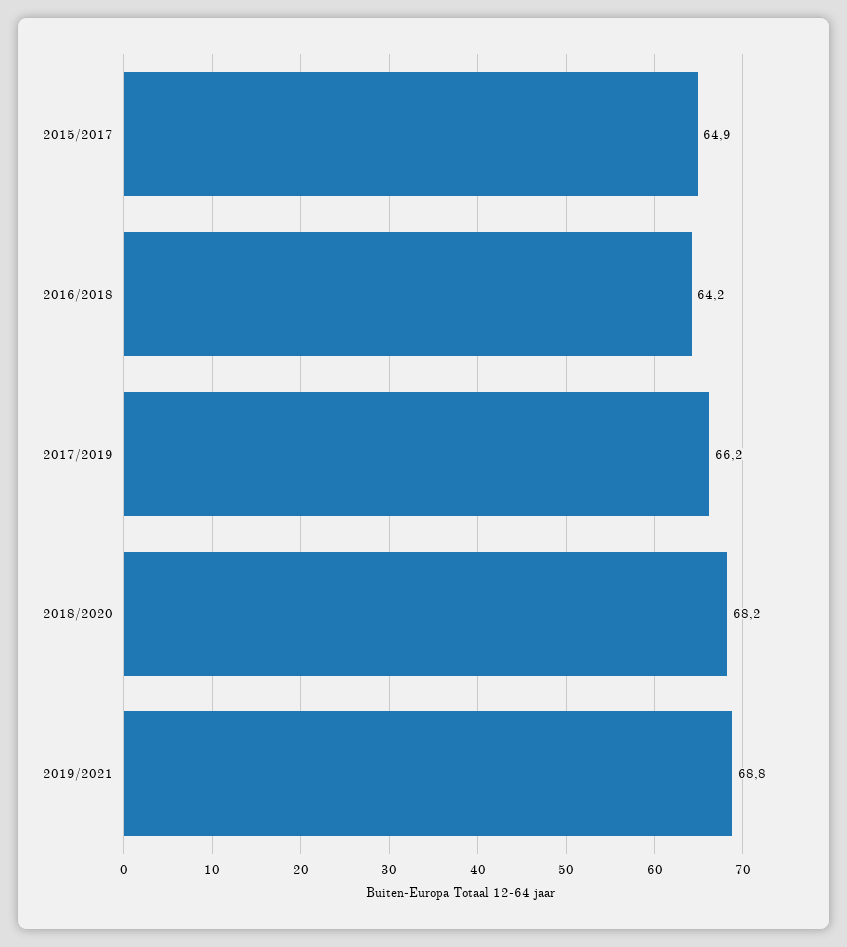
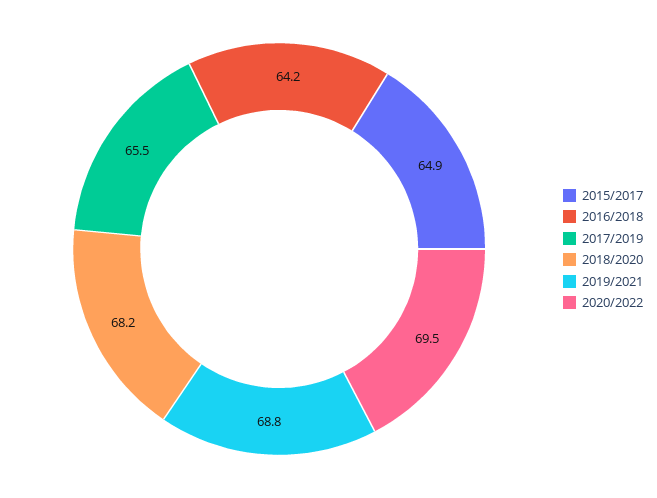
2017/2019: 66.2 -> 65.5
2020/2022: none -> 69.5

